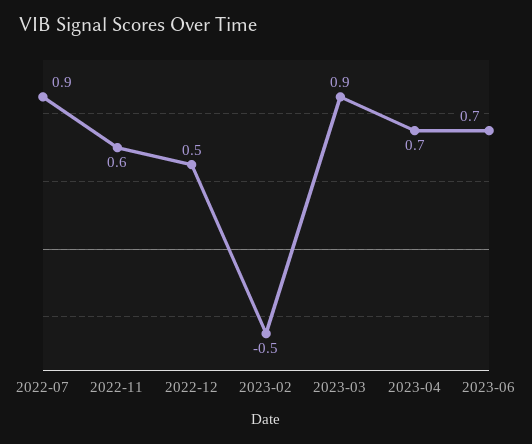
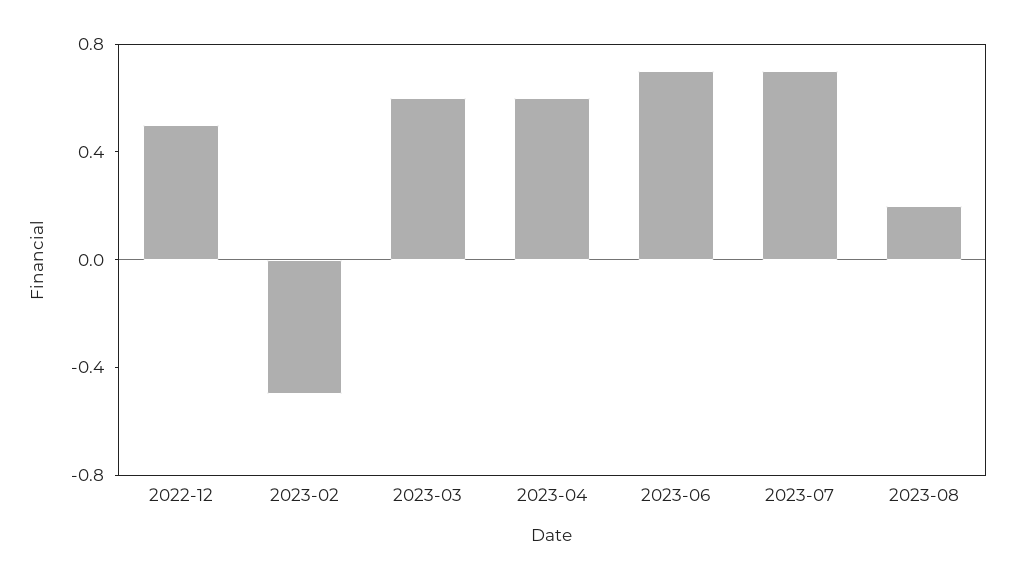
2022-07: 0.9 -> none
2022-11: 0.6 -> none
2023-03: 0.9 -> 0.6
2023-04: 0.7 -> 0.6
2023-07: none -> 0.7
2023-08: none -> 0.2

